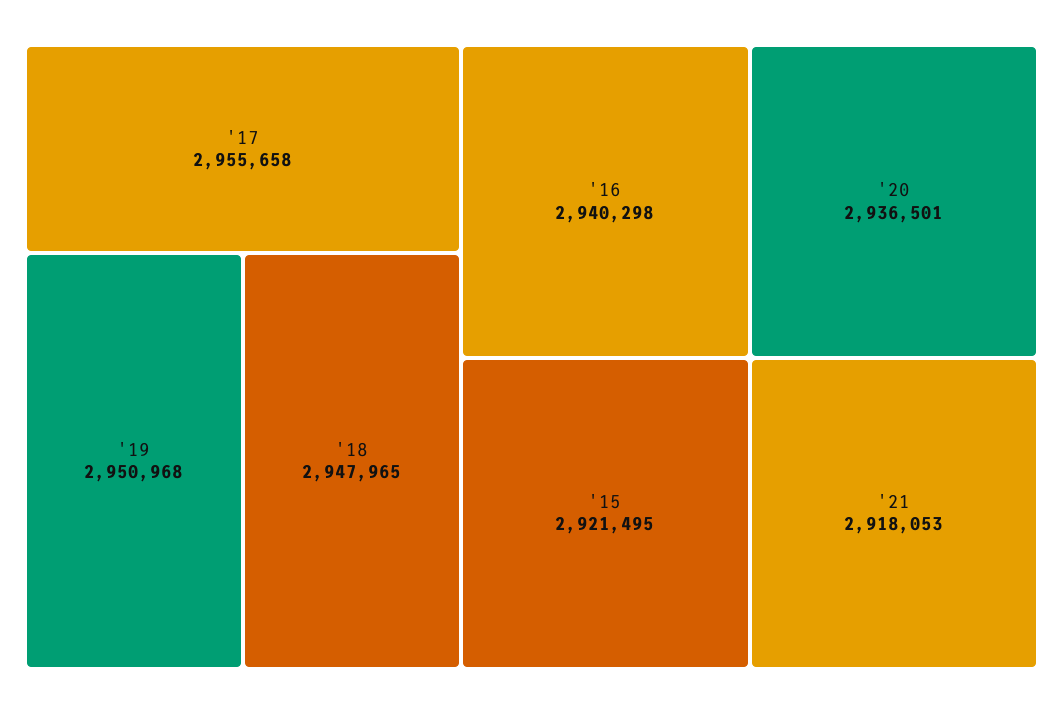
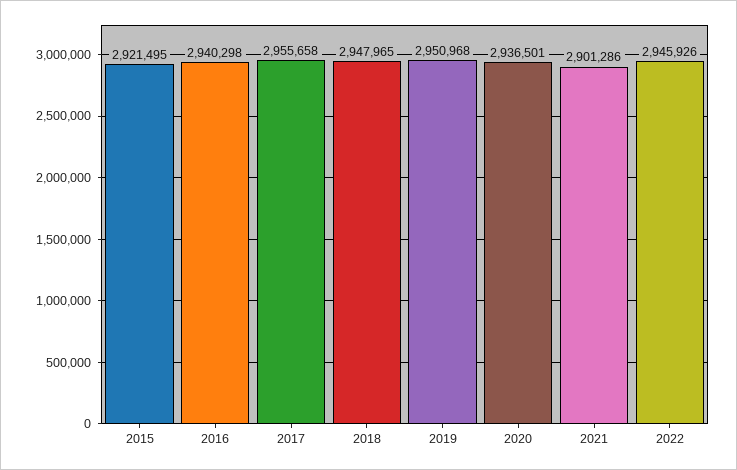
'21: 2918053 -> 2901286
2022: none -> 2945926

